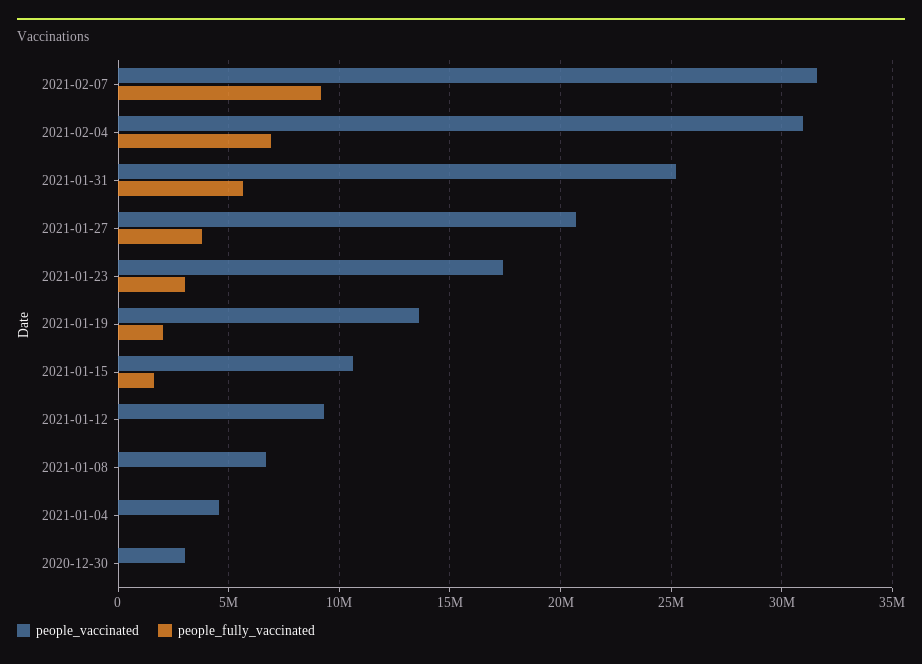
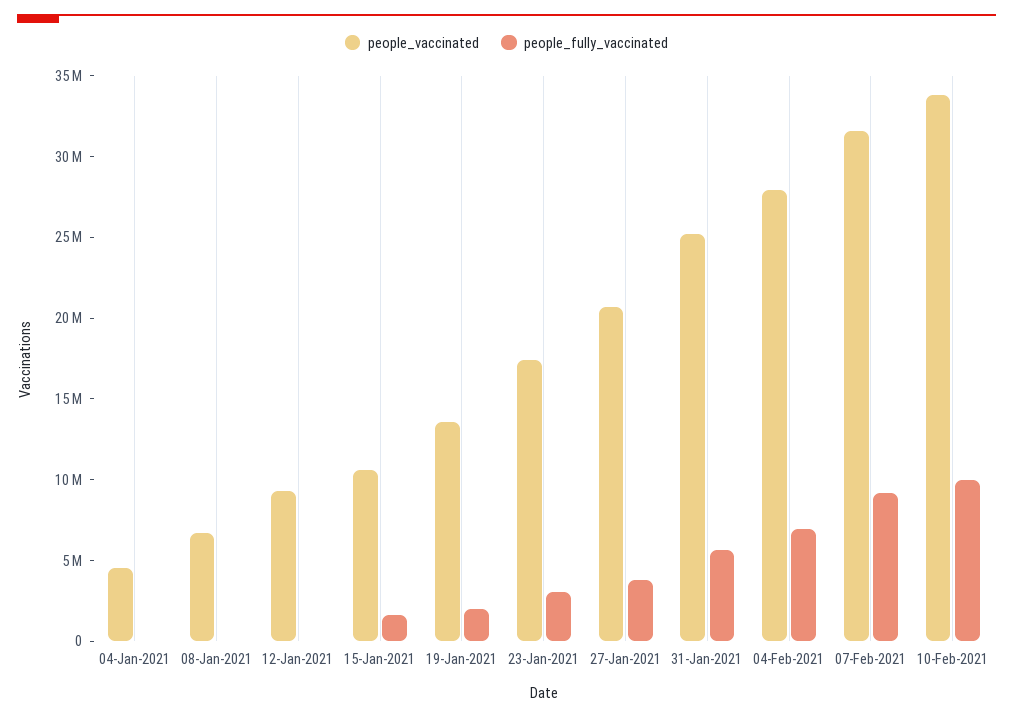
people_vaccinated, 2021-02-04: 31000000 -> 28000000
people_vaccinated, 2020-12-30: 3000000 -> none
people_fully_vaccinated, 2020-12-30: 0 -> none
people_vaccinated, 10-Feb-2021: none -> 34000000
people_fully_vaccinated, 10-Feb-2021: none -> 10000000

